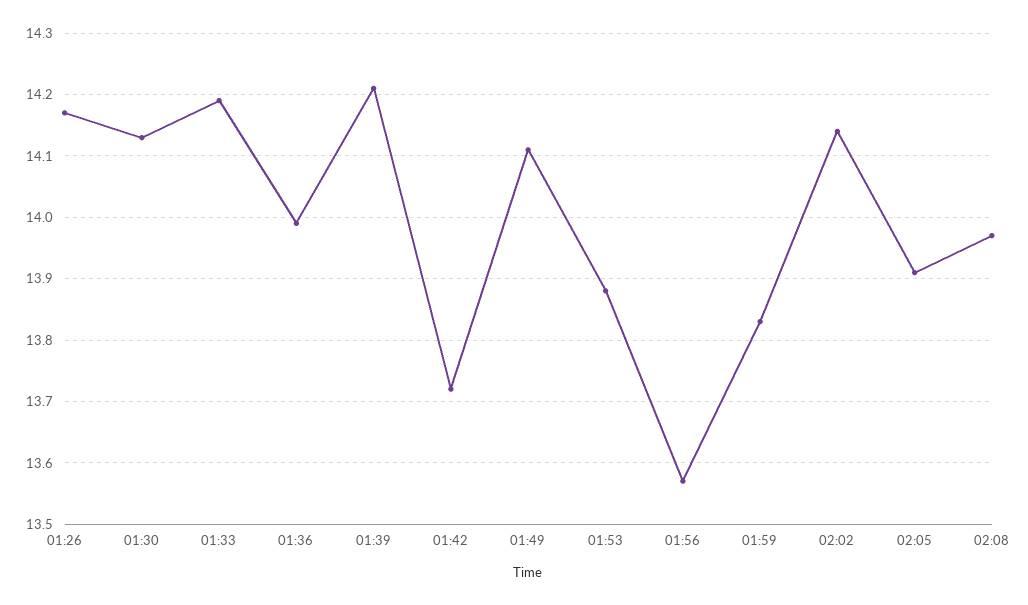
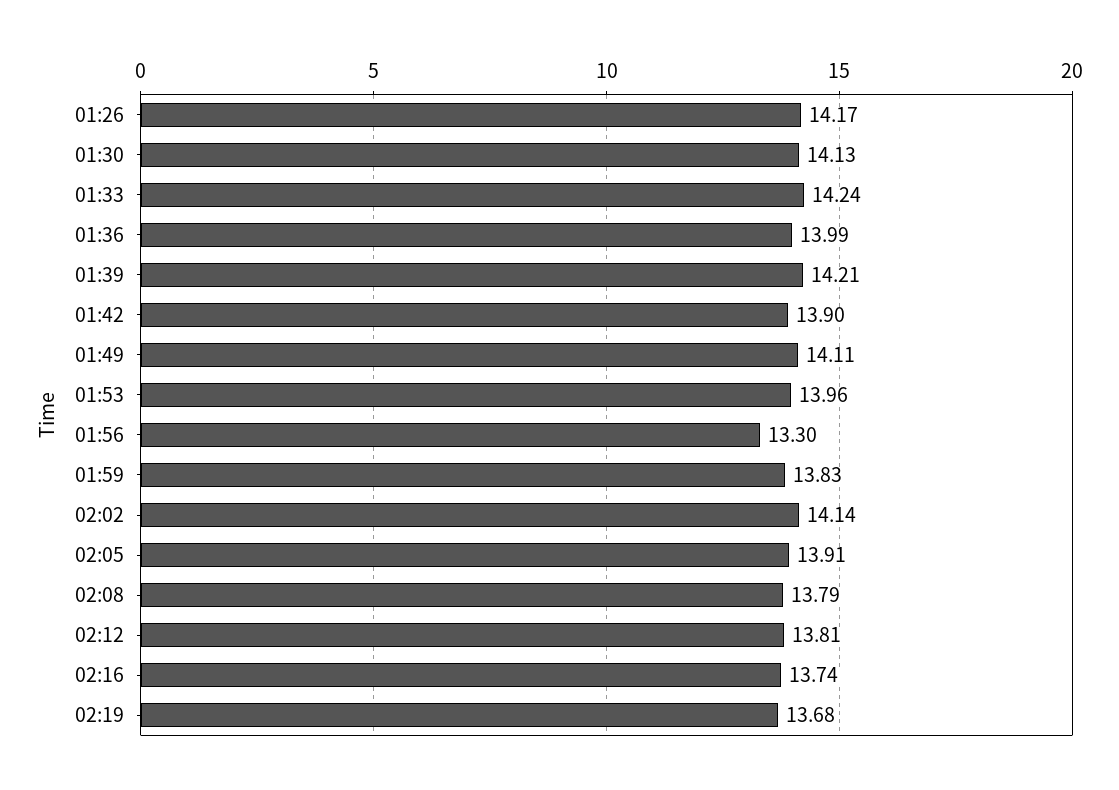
01:33: 14.19 -> 14.24
01:42: 13.72 -> 13.9
01:53: 13.88 -> 13.96
01:56: 13.57 -> 13.3
02:08: 13.97 -> 13.79
02:12: none -> 13.81
02:16: none -> 13.74
02:19: none -> 13.68

